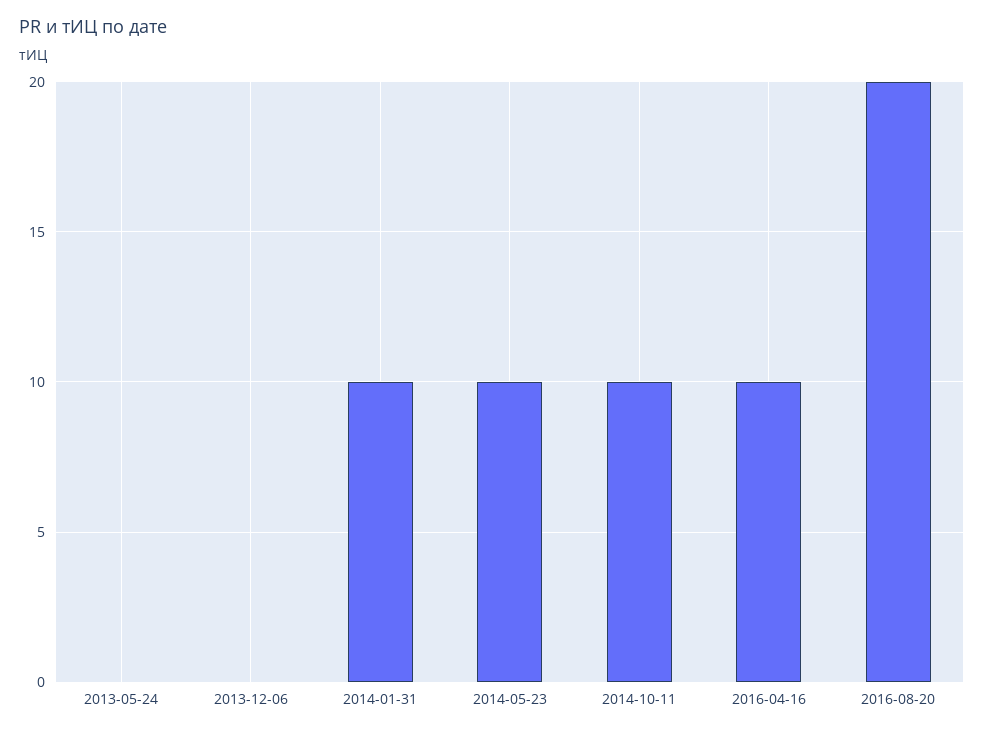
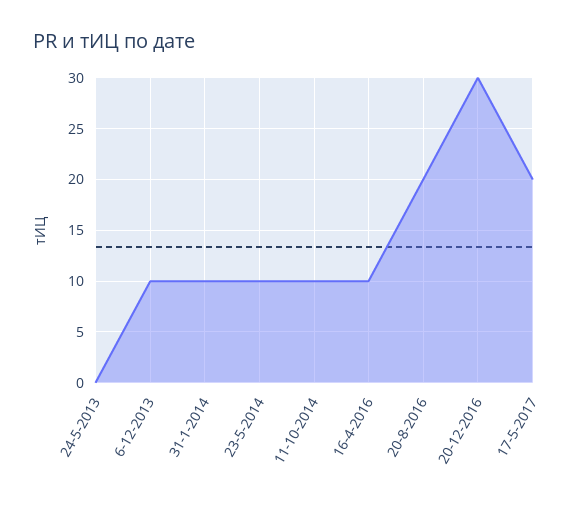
2013-12-06: 0 -> 10
20-12-2016: none -> 30
17-5-2017: none -> 20

